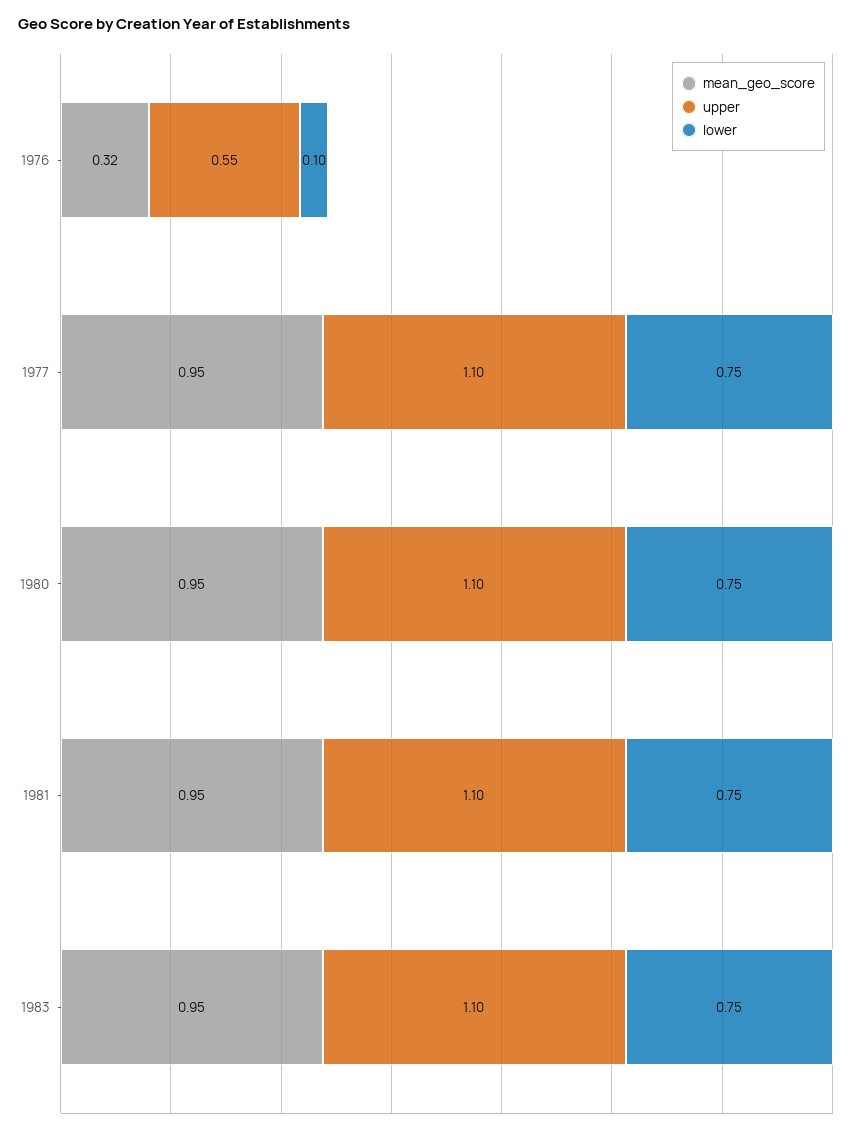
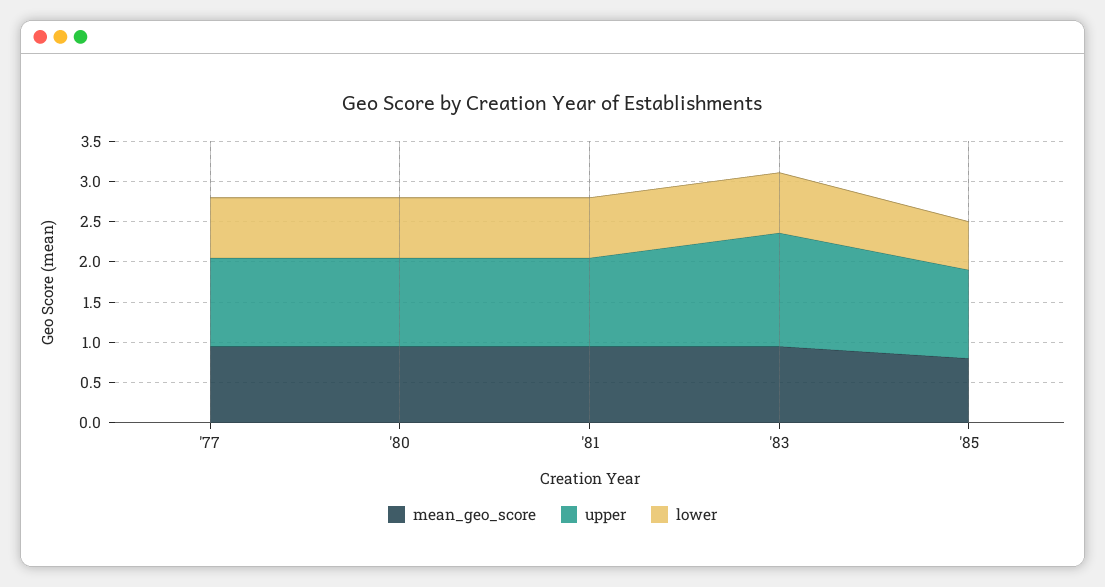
mean_geo_score, 1976: 0.32 -> none
upper, 1976: 0.55 -> none
lower, 1976: 0.1 -> none
upper, 1983: 1.1 -> 1.4
mean_geo_score, '85: none -> 0.8
upper, '85: none -> 1.1
lower, '85: none -> 0.6

